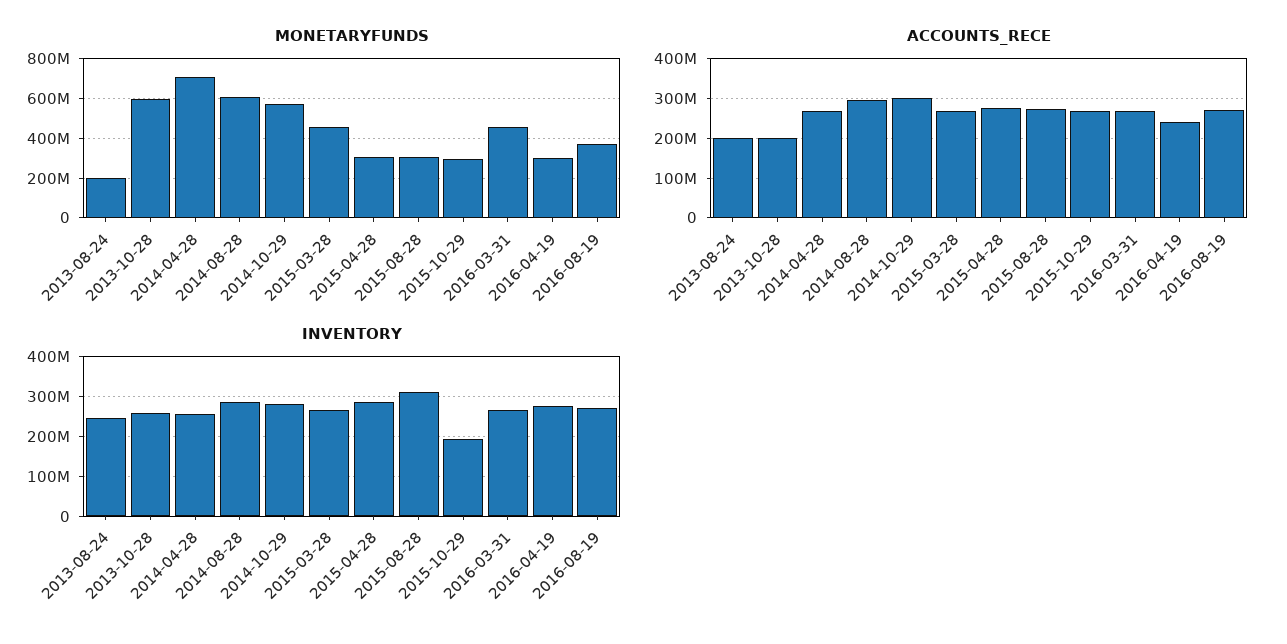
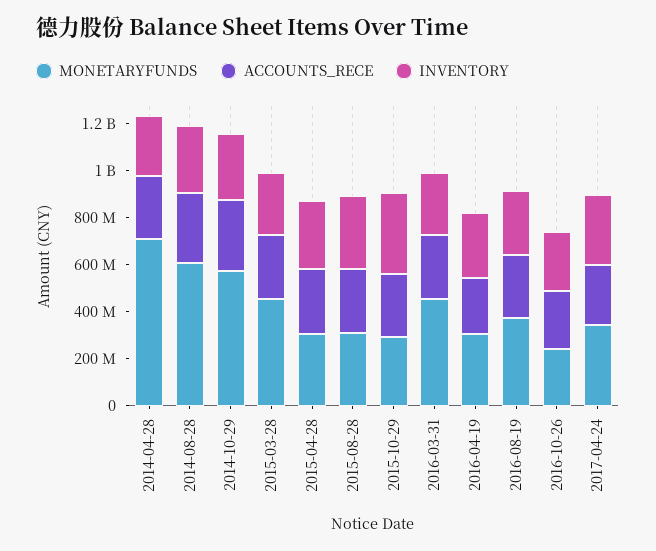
MONETARYFUNDS, 2013-08-24: 200000000 -> none
MONETARYFUNDS, 2013-10-28: 600000000 -> none
ACCOUNTS_RECE, 2013-08-24: 200000000 -> none
ACCOUNTS_RECE, 2013-10-28: 200000000 -> none
INVENTORY, 2013-08-24: 240000000 -> none
INVENTORY, 2013-10-28: 260000000 -> none
INVENTORY, 2015-10-29: 200000000 -> 350000000
MONETARYFUNDS, 2016-10-26: none -> 250000000
ACCOUNTS_RECE, 2016-10-26: none -> 250000000
INVENTORY, 2016-10-26: none -> 250000000
MONETARYFUNDS, 2017-04-24: none -> 350000000
ACCOUNTS_RECE, 2017-04-24: none -> 250000000
INVENTORY, 2017-04-24: none -> 300000000

